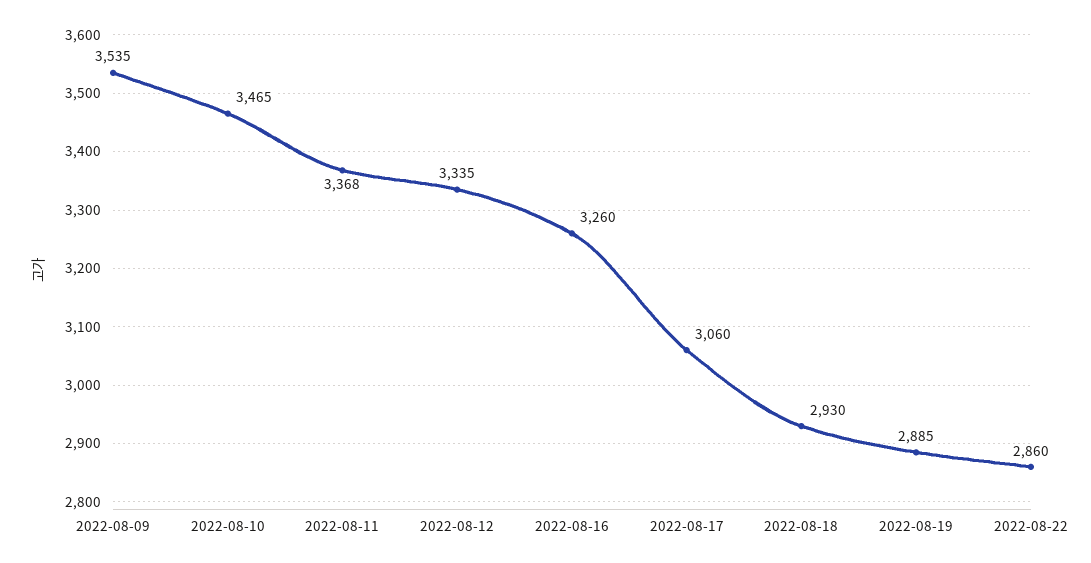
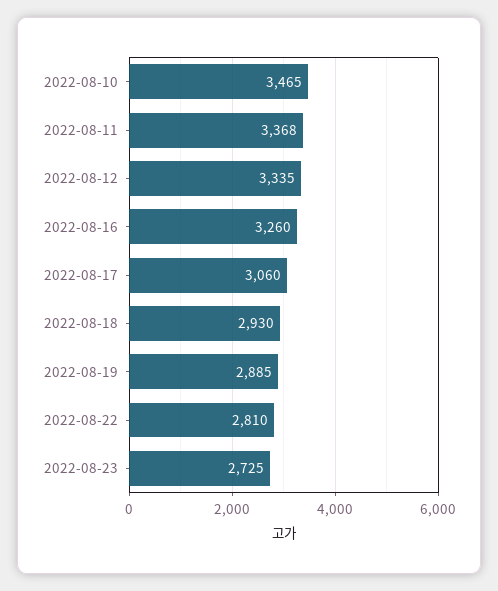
2022-08-09: 3535 -> none
2022-08-22: 2860 -> 2810
2022-08-23: none -> 2725

